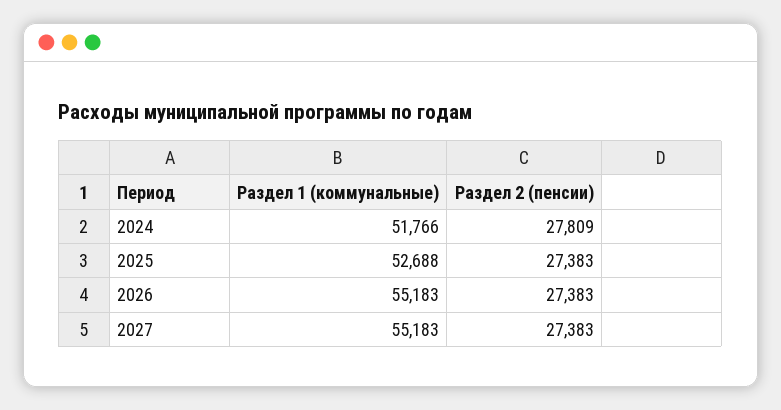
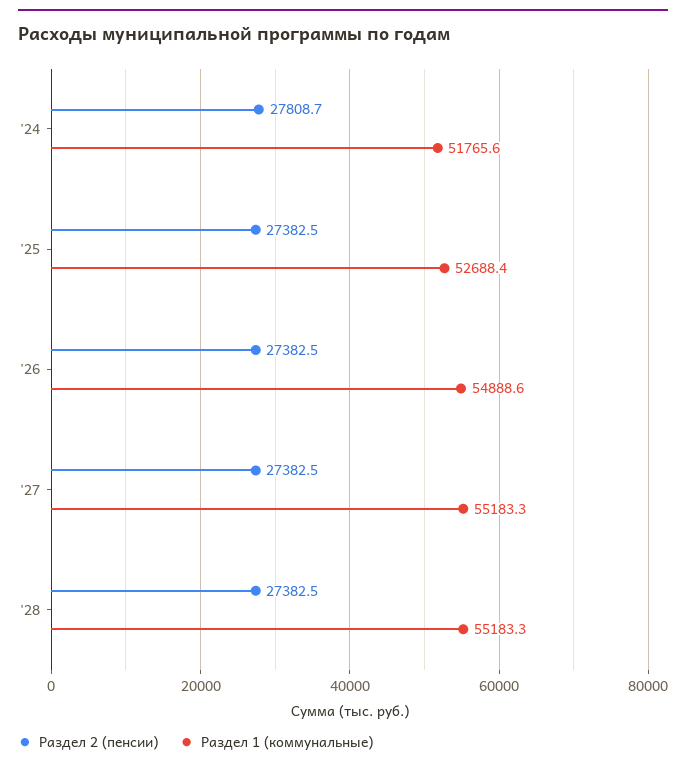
Раздел 1 (коммунальные), 2026: 55183 -> 54888.6
Раздел 2 (пенсии), '28: none -> 27382.5
Раздел 1 (коммунальные), '28: none -> 55183.3

